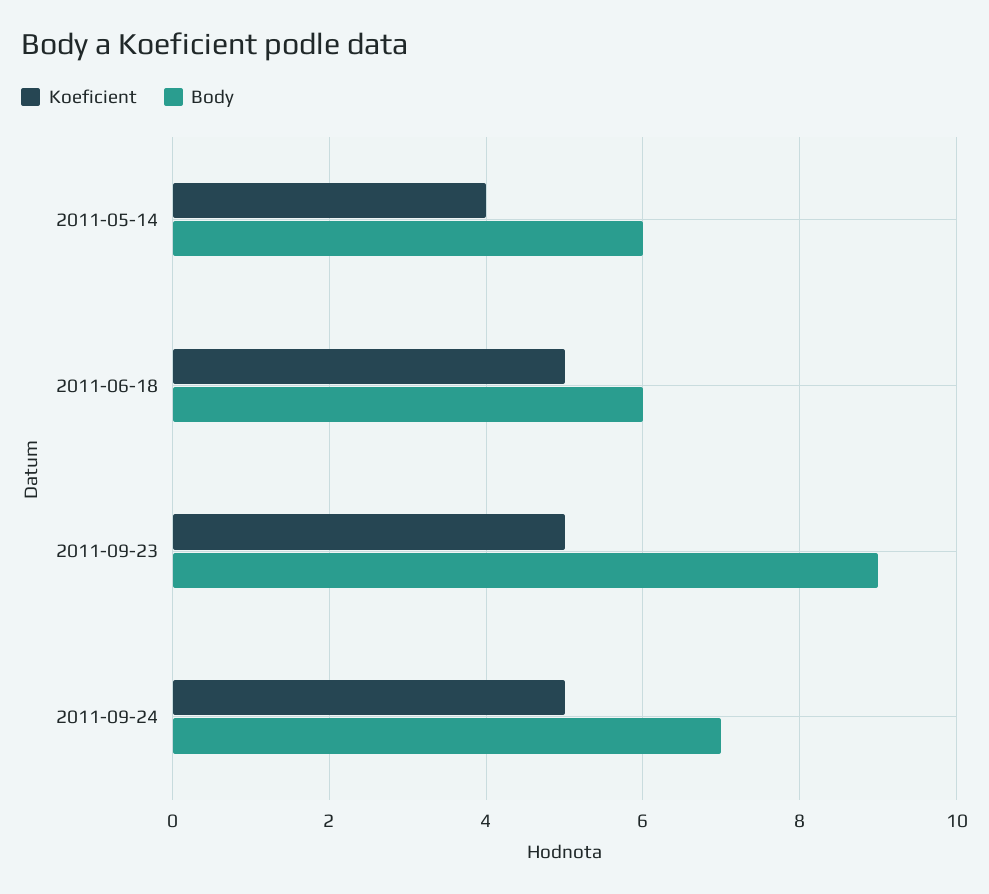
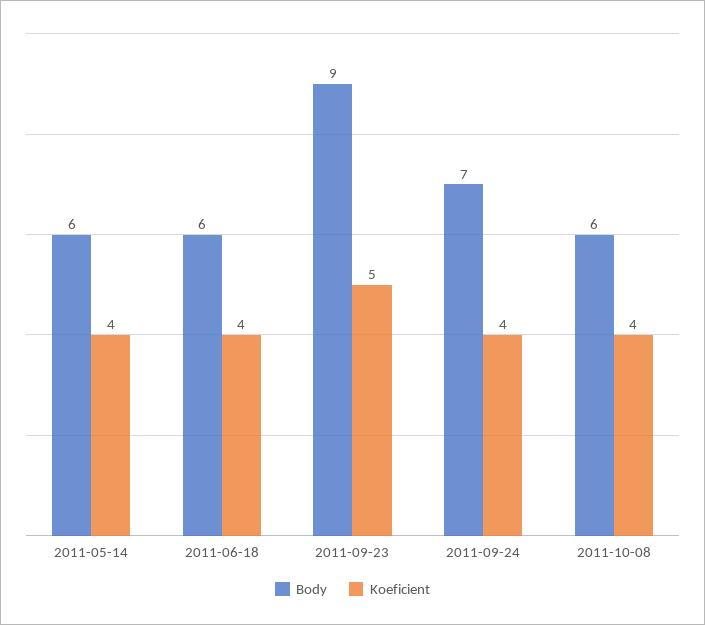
Koeficient, 2011-06-18: 5 -> 4
Koeficient, 2011-09-24: 5 -> 4
Body, 2011-10-08: none -> 6
Koeficient, 2011-10-08: none -> 4

